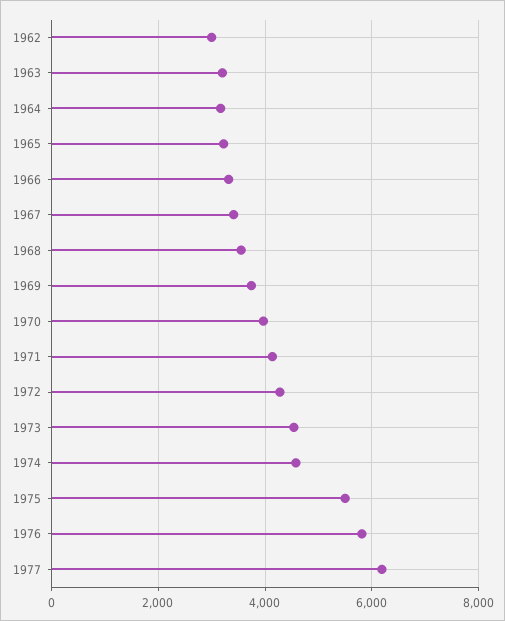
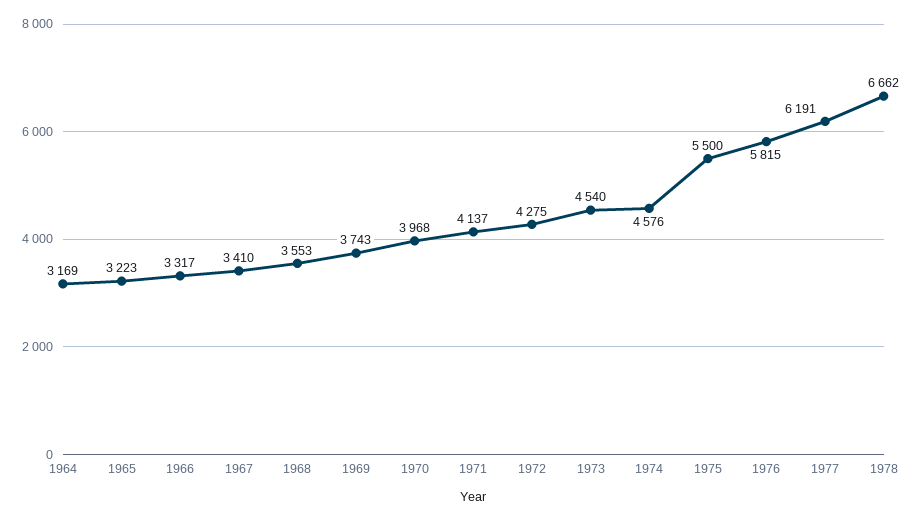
1962: 3000 -> none
1963: 3200 -> none
1978: none -> 6662

